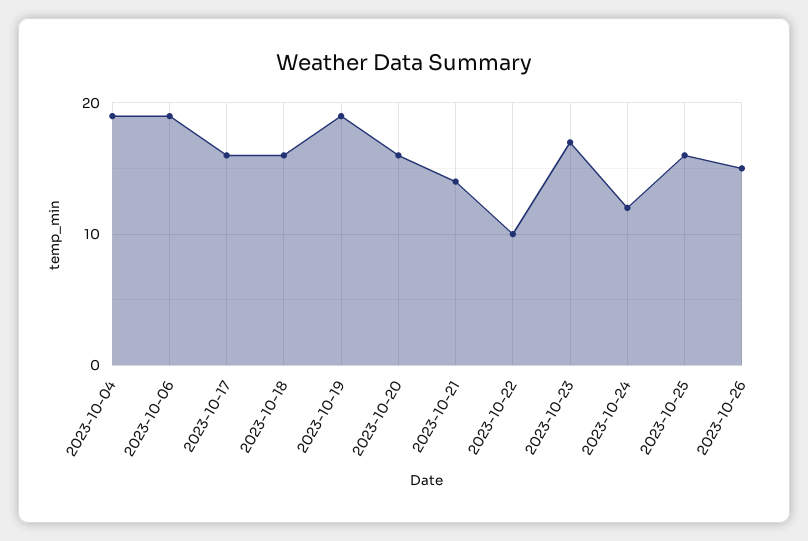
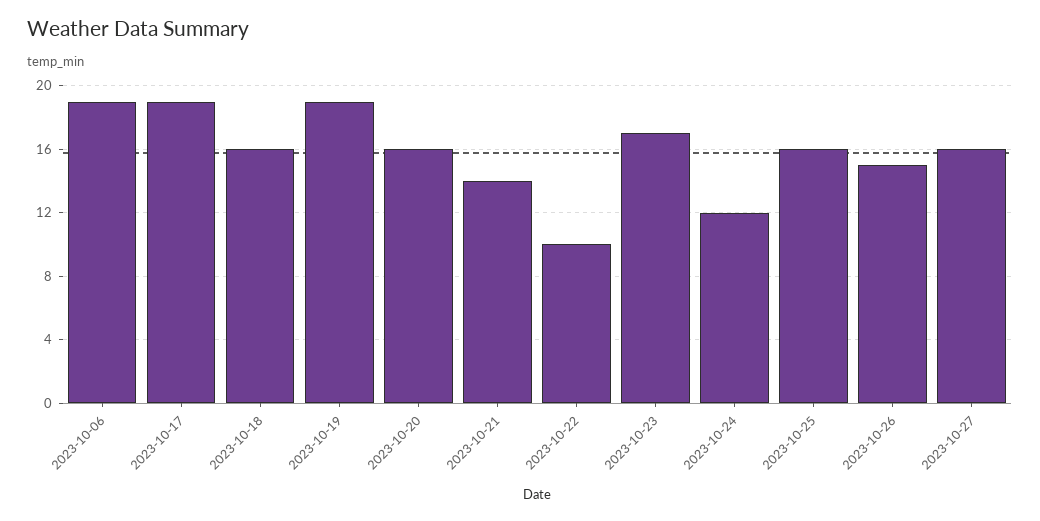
2023-10-04: 19 -> none
2023-10-17: 16 -> 19
2023-10-27: none -> 16

